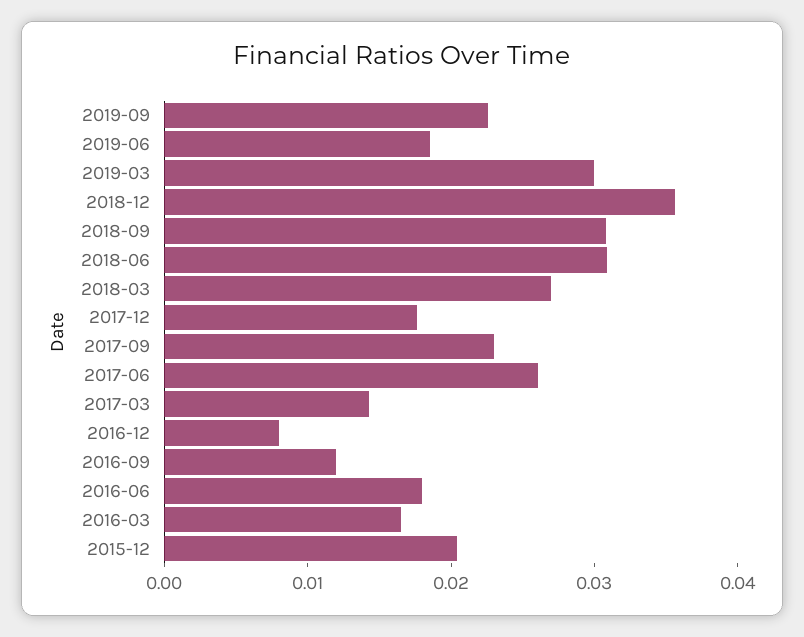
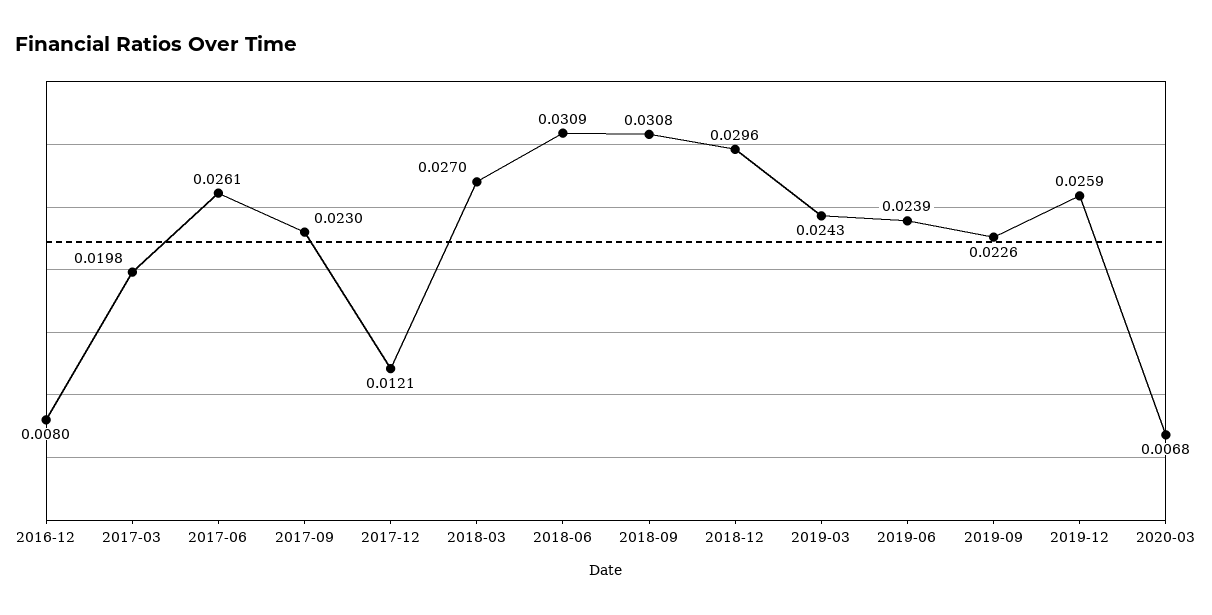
2019-06: 0.018 -> 0.0239
2019-03: 0.03 -> 0.0243
2018-12: 0.036 -> 0.0296
2017-12: 0.018 -> 0.0121
2017-03: 0.014 -> 0.0198
2016-09: 0.012 -> none
2016-06: 0.018 -> none
2016-03: 0.016 -> none
2015-12: 0.02 -> none
2019-12: none -> 0.0259
2020-03: none -> 0.0068

